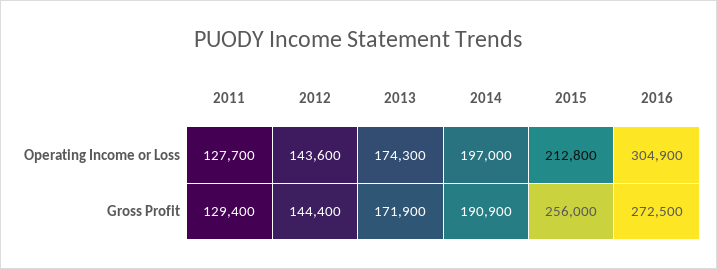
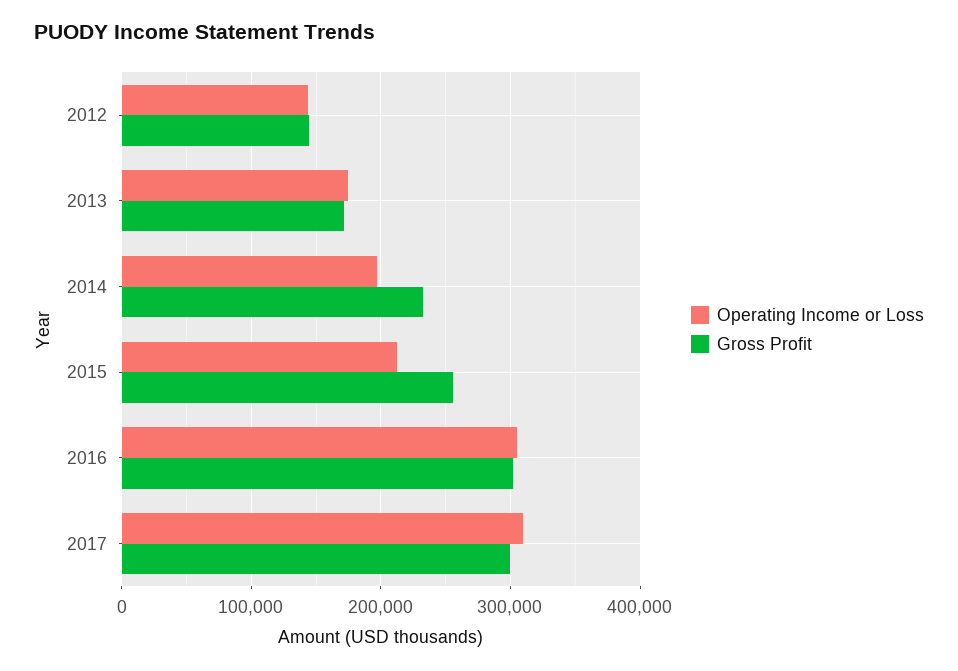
Operating Income or Loss, 2011: 127700 -> none
Gross Profit, 2011: 129400 -> none
Gross Profit, 2014: 190900 -> 230000
Gross Profit, 2016: 272500 -> 300000
Operating Income or Loss, 2017: none -> 310000
Gross Profit, 2017: none -> 300000

